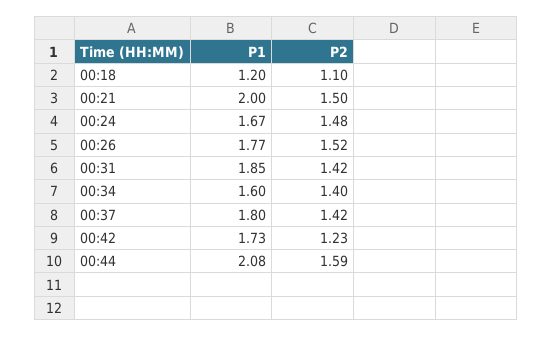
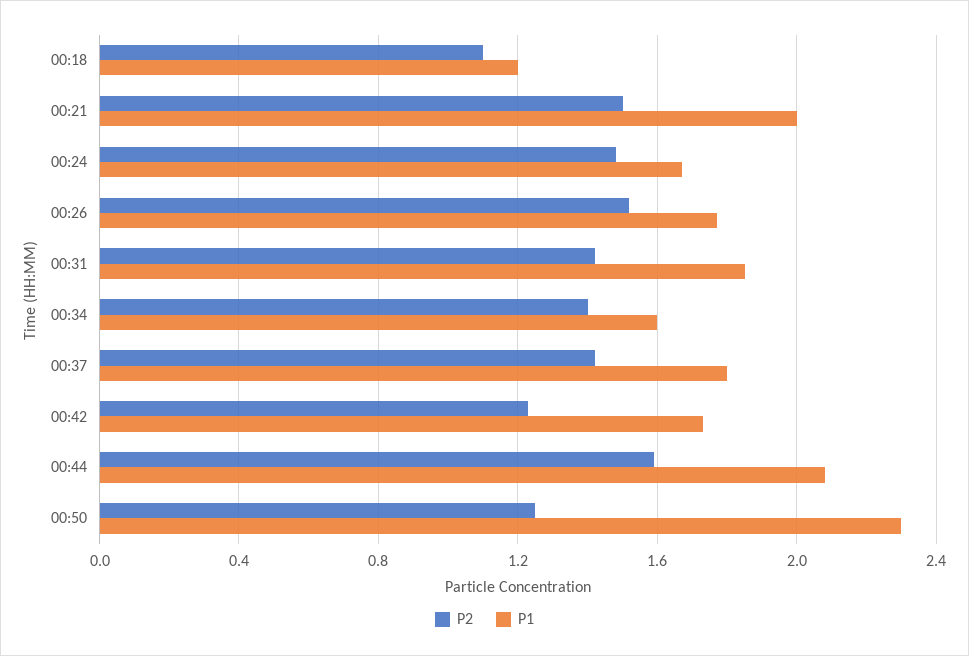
P2, 00:50: none -> 1.25
P1, 00:50: none -> 2.3

